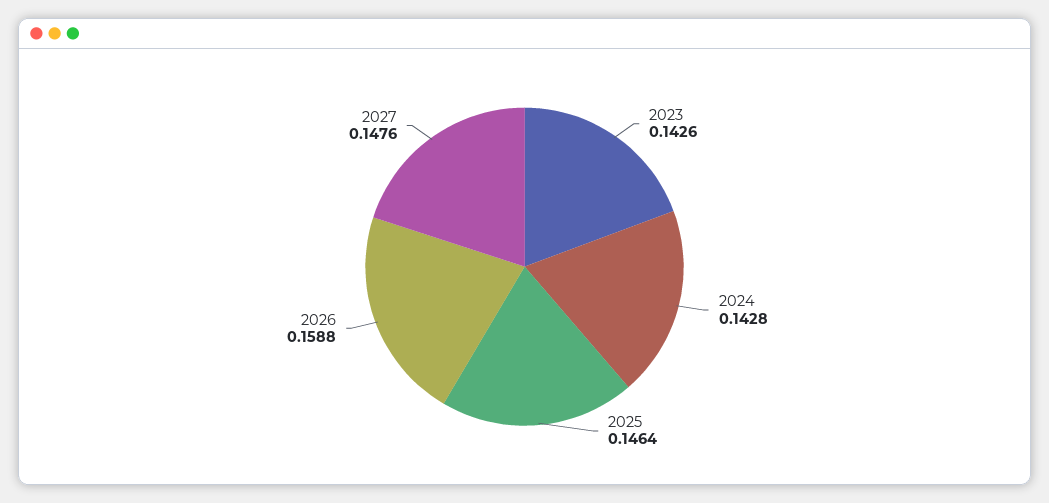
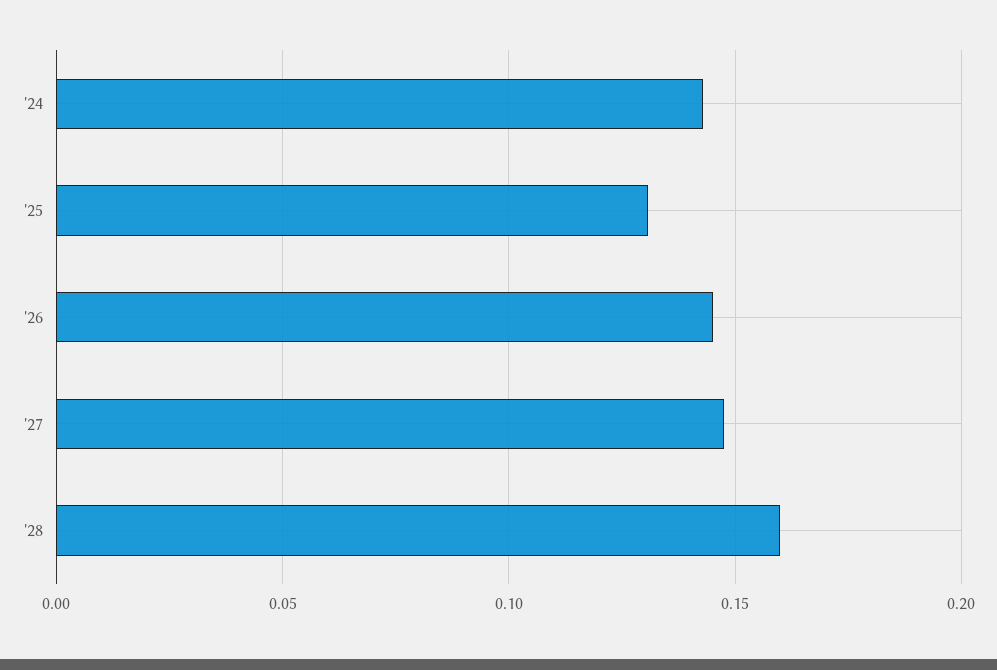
2023: 0.1426 -> none
2025: 0.1464 -> 0.13
2026: 0.1588 -> 0.145
'28: none -> 0.16

